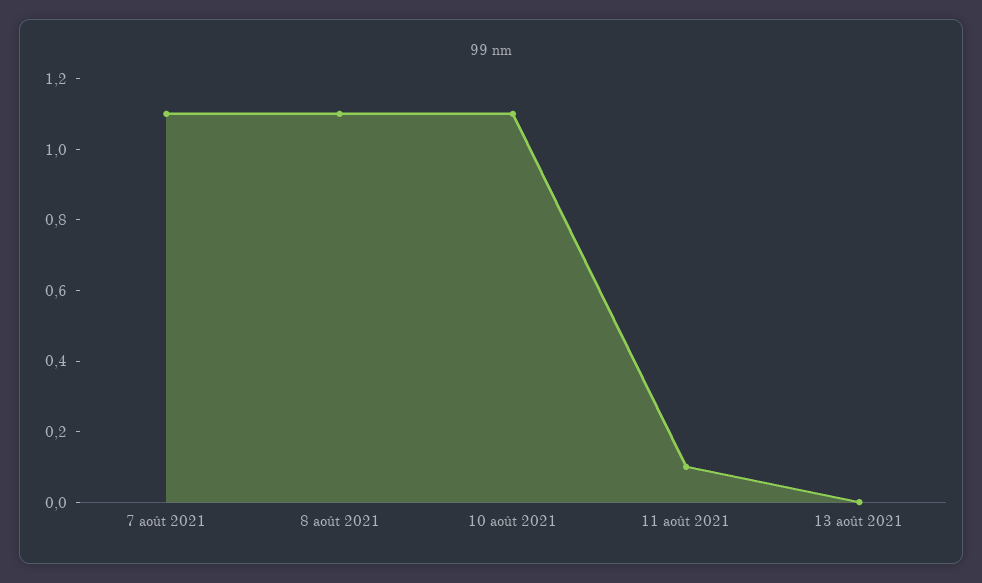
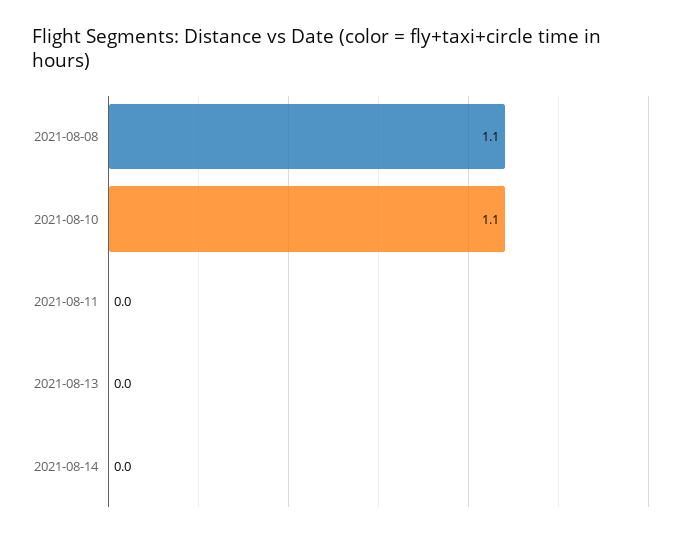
7 août 2021: 1.1 -> none
11 août 2021: 0.1 -> 0
2021-08-14: none -> 0

